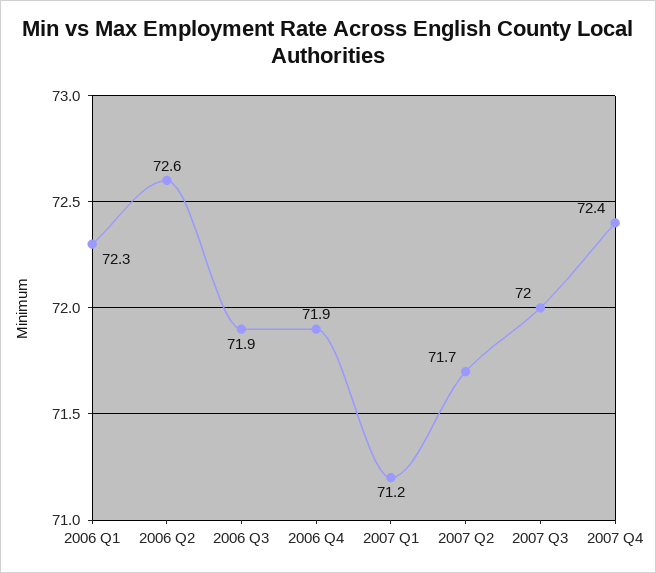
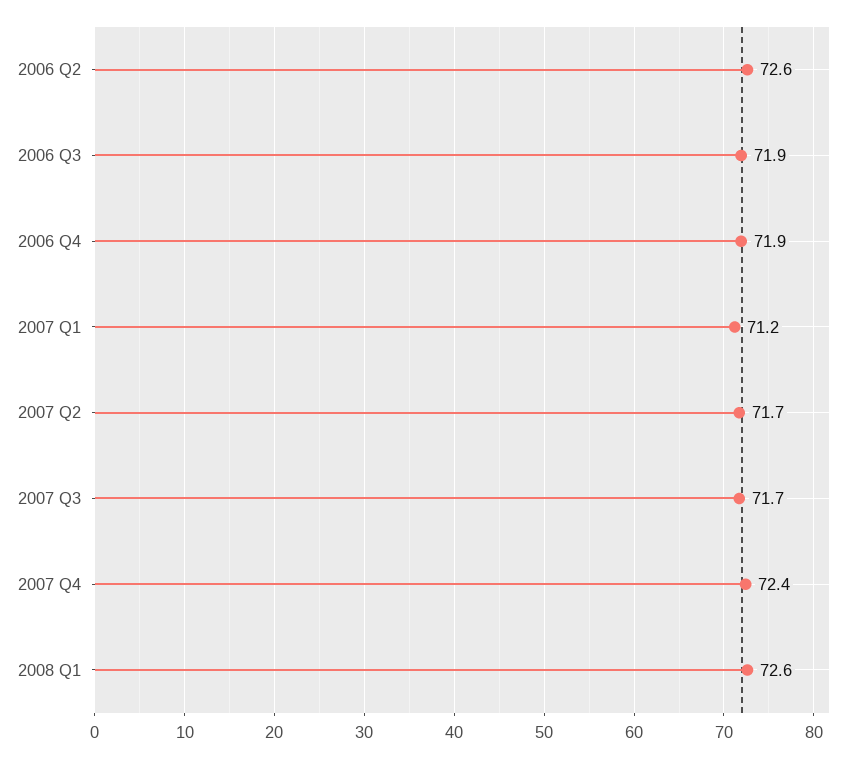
2006 Q1: 72.3 -> none
2007 Q3: 72 -> 71.7
2008 Q1: none -> 72.6

